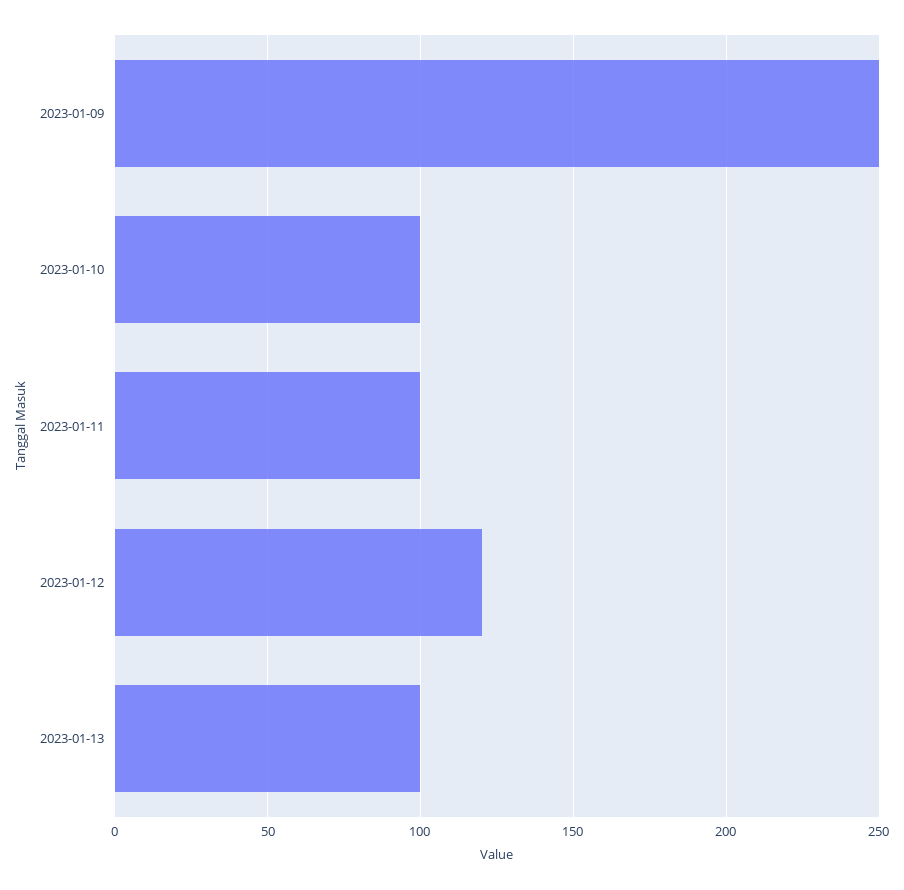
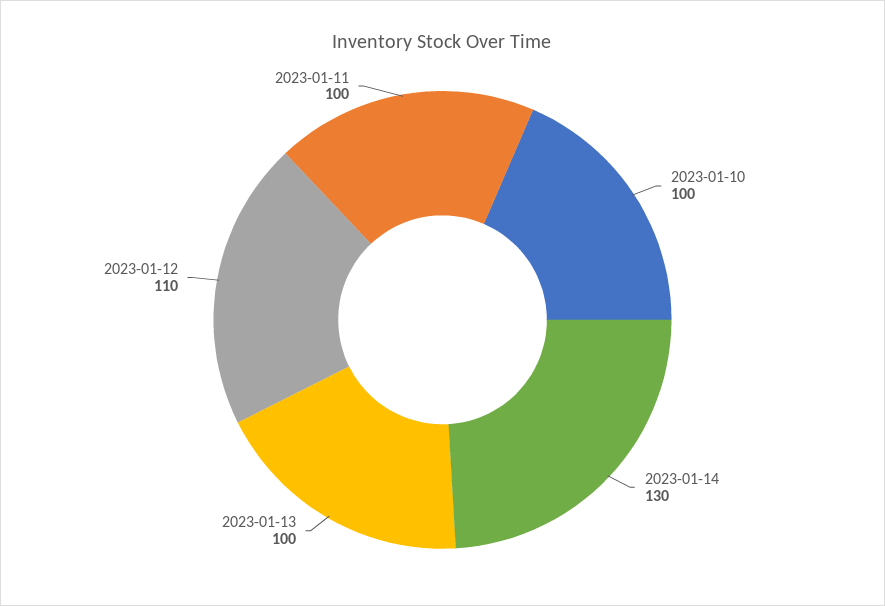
2023-01-09: 250 -> none
2023-01-12: 120 -> 110
2023-01-14: none -> 130

